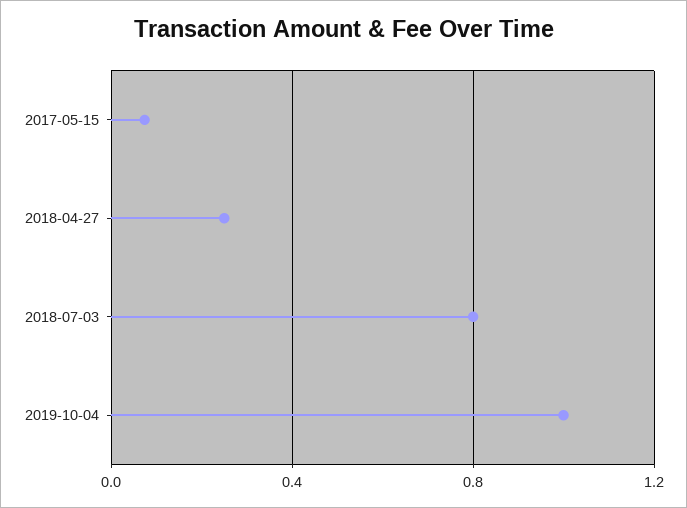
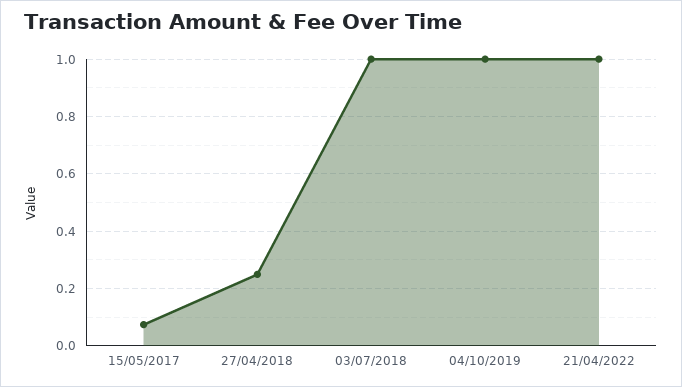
2018-07-03: 0.8 -> 1
21/04/2022: none -> 1

